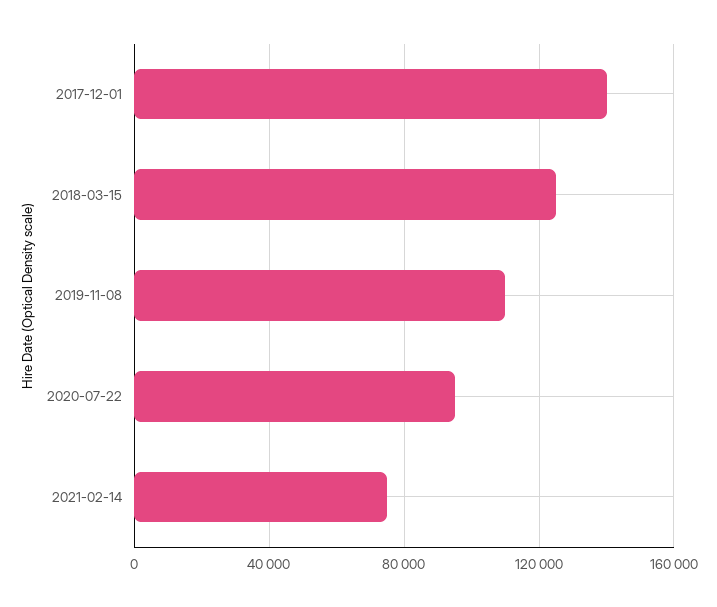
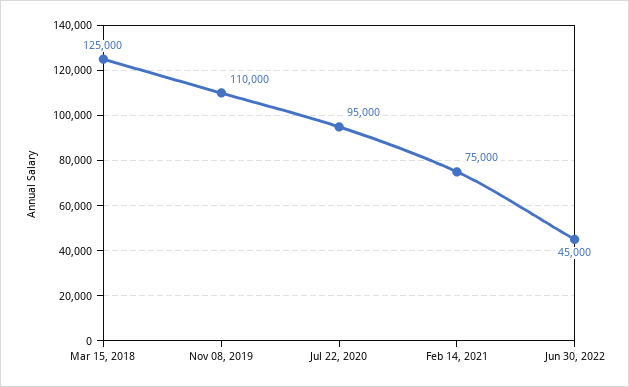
2017-12-01: 140000 -> none
Jun 30, 2022: none -> 45000

